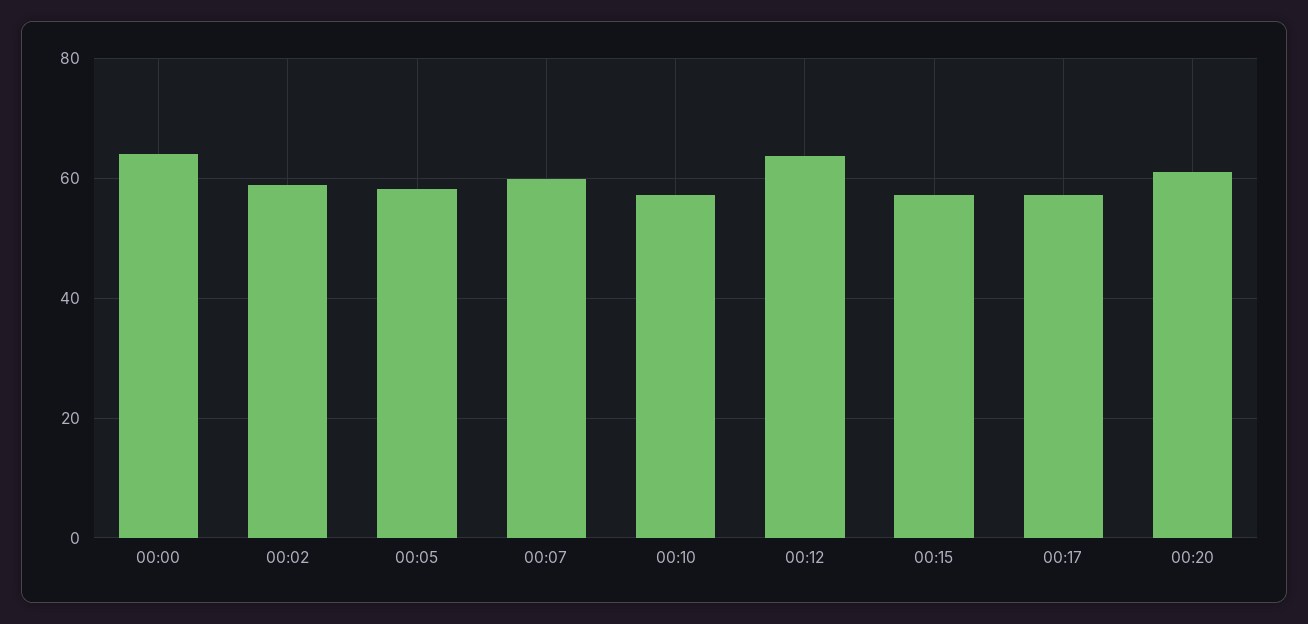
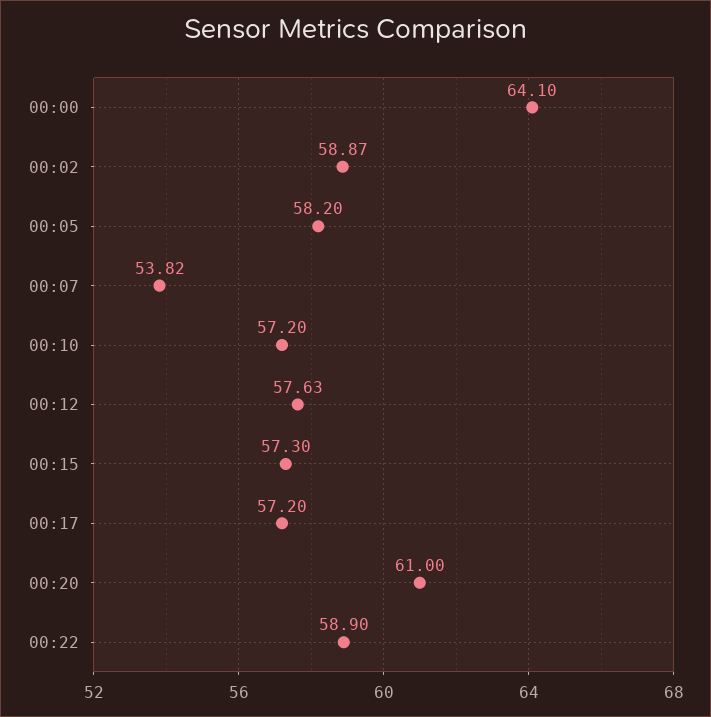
00:07: 60 -> 53.82
00:12: 64 -> 57.63
00:22: none -> 58.9

